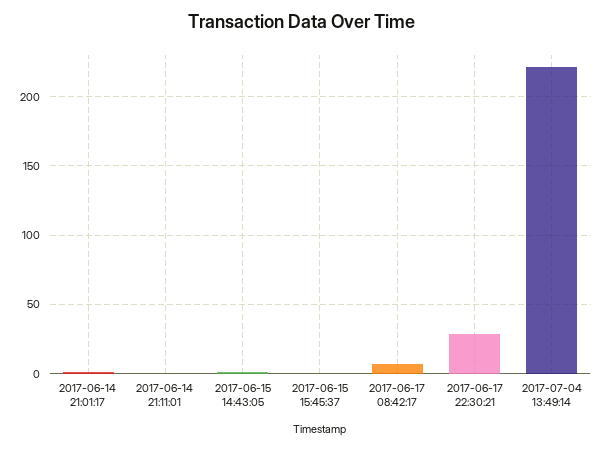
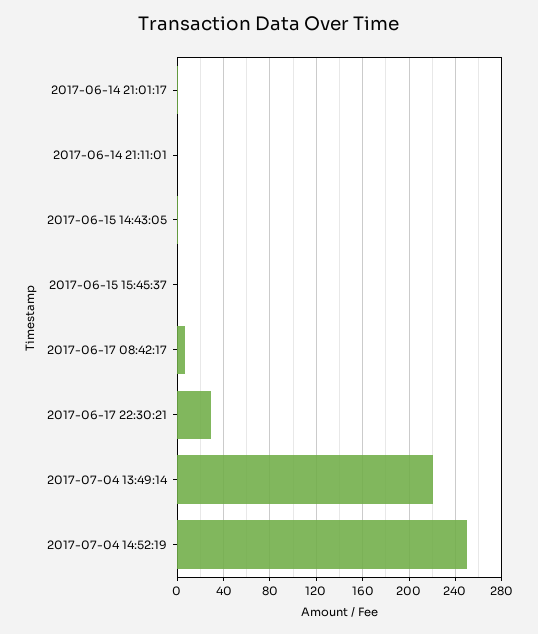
2017-07-04 14:52:19: none -> 250

